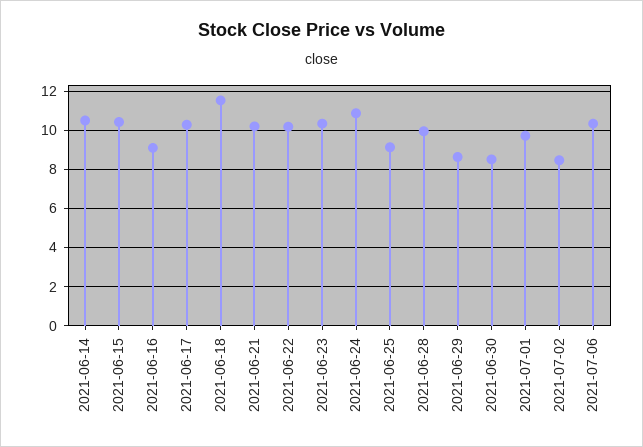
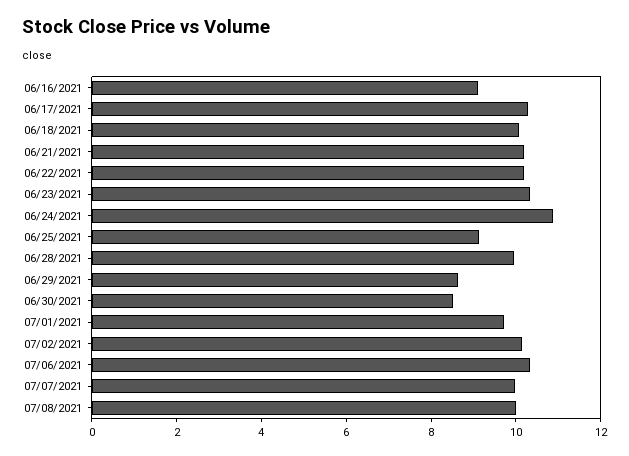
2021-06-14: 10.5 -> none
2021-06-15: 10.5 -> none
2021-06-18: 11.5 -> 10
2021-07-02: 8.5 -> 10
07/07/2021: none -> 10
07/08/2021: none -> 10

